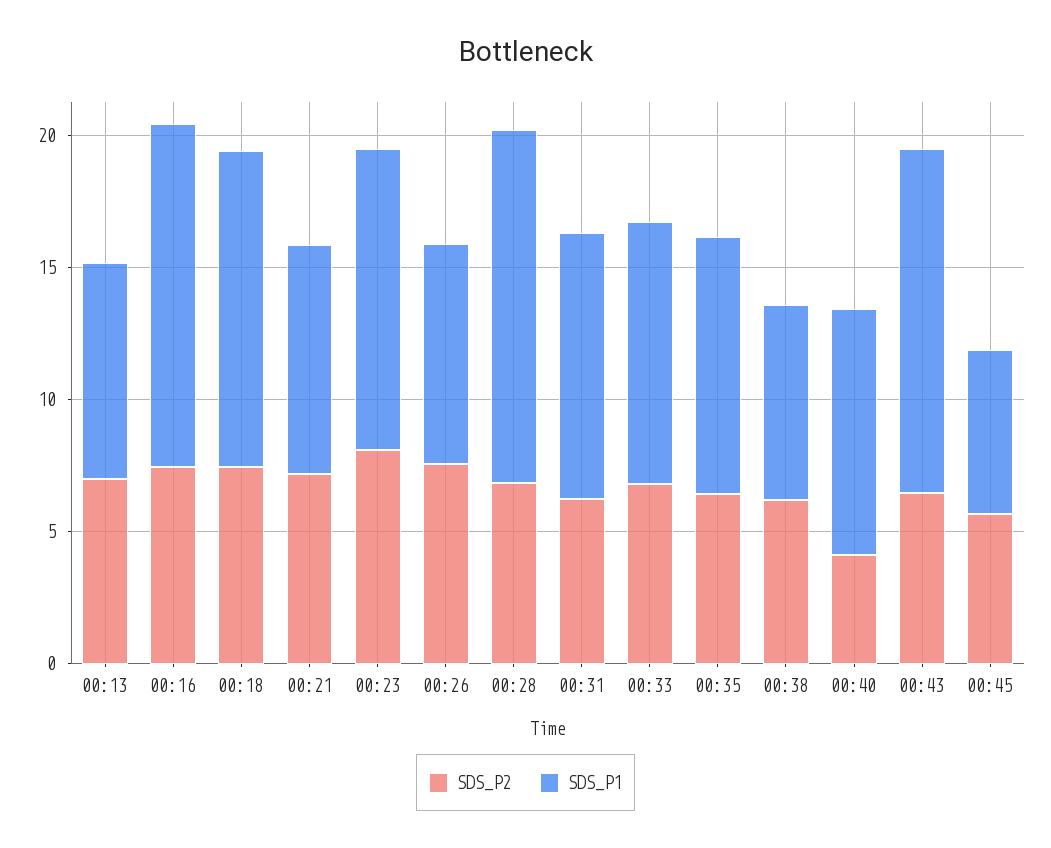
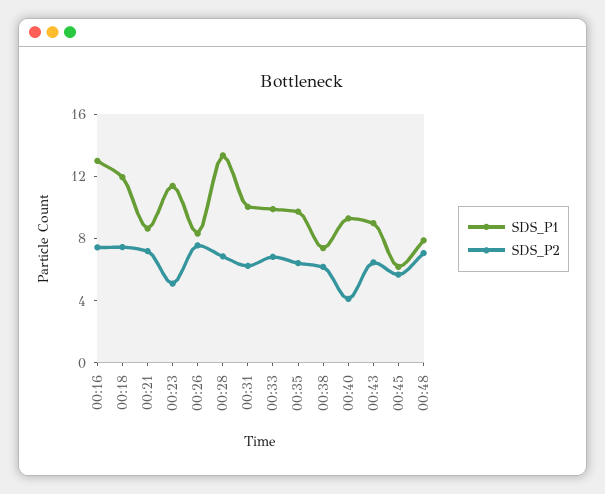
SDS_P2, 00:13: 7 -> none
SDS_P1, 00:13: 8 -> none
SDS_P2, 00:23: 8 -> 5
SDS_P1, 00:43: 13 -> 9
SDS_P1, 00:48: none -> 8
SDS_P2, 00:48: none -> 7

